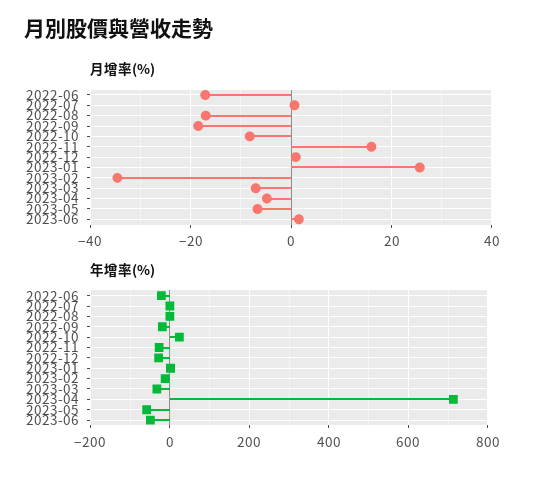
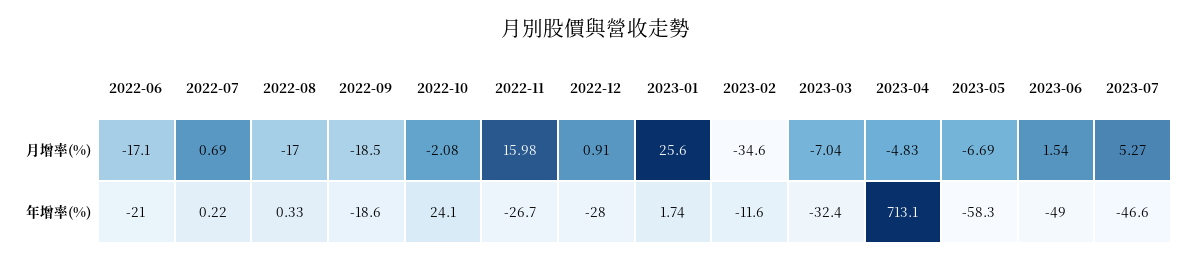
月增率(%), 2022-10: -8 -> -2.08
月增率(%), 2023-07: none -> 5.27
年增率(%), 2023-07: none -> -46.6

